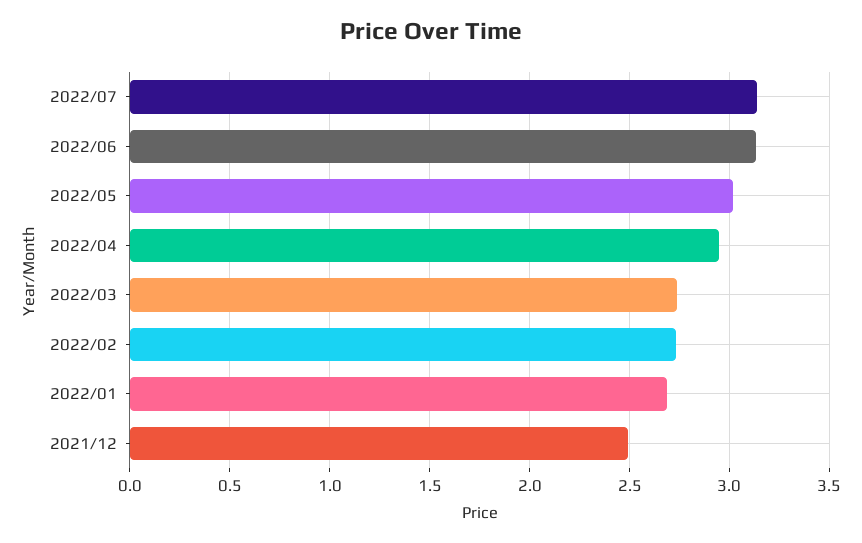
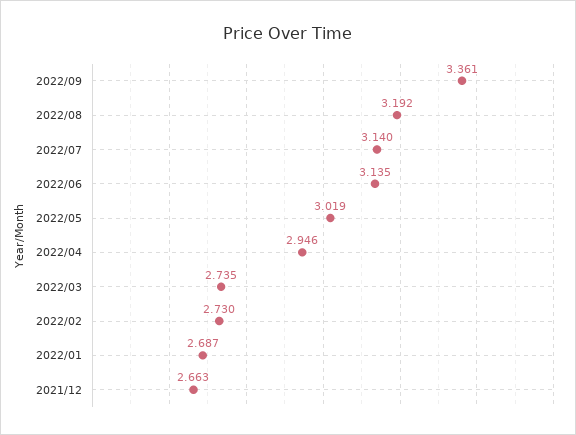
2021/12: 2.5 -> 2.663
2022/09: none -> 3.361
2022/08: none -> 3.192

